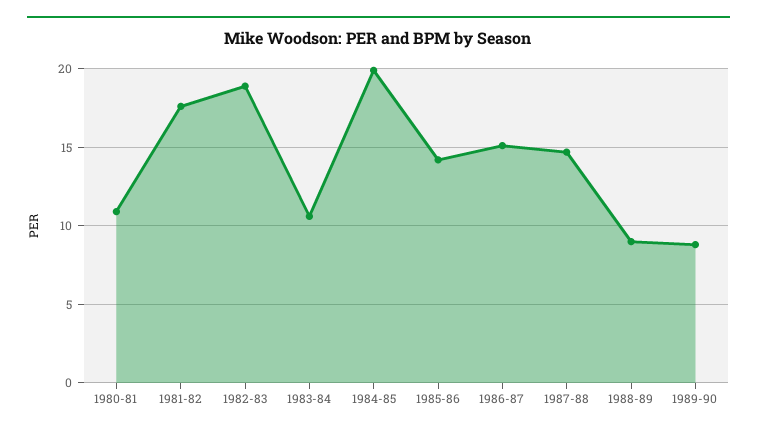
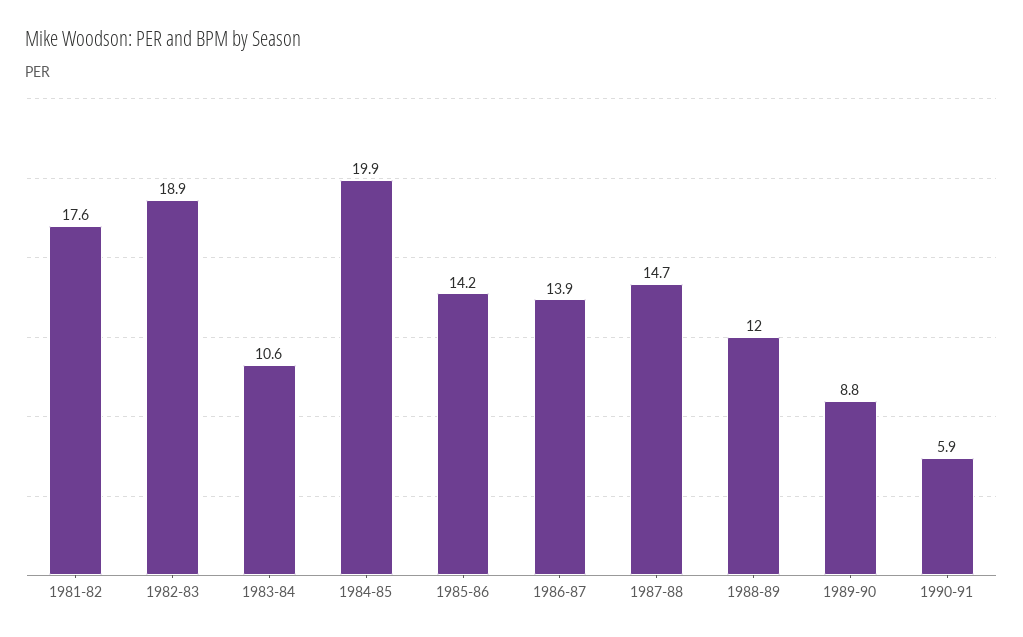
1980-81: 11 -> none
1986-87: 15 -> 13.9
1988-89: 9 -> 12
1990-91: none -> 5.9

